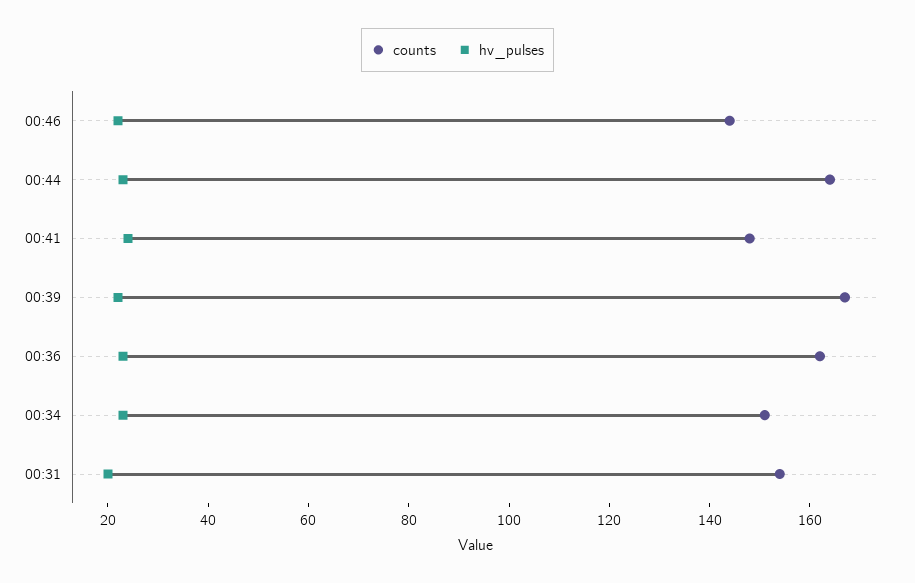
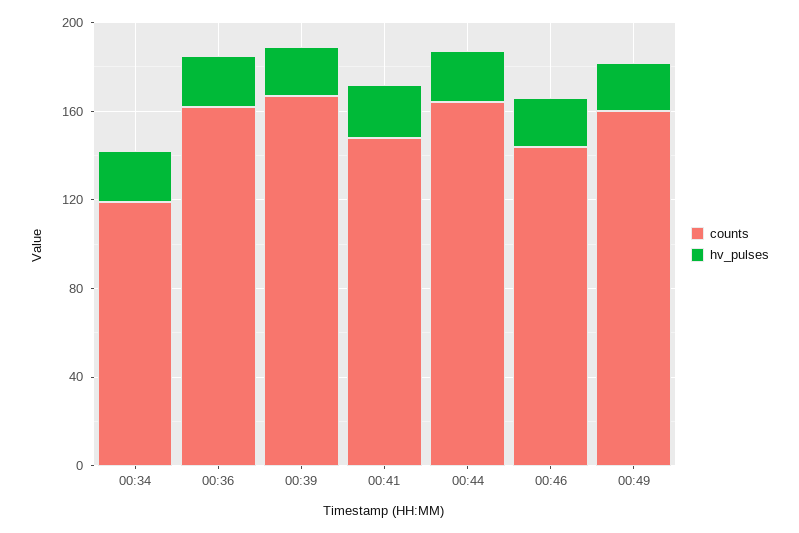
counts, 00:34: 150 -> 120
counts, 00:31: 155 -> none
hv_pulses, 00:31: 20 -> none
counts, 00:49: none -> 160
hv_pulses, 00:49: none -> 20

